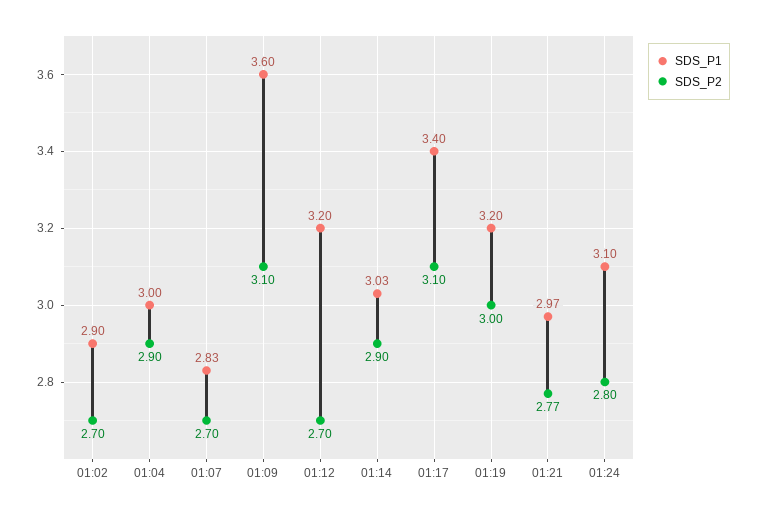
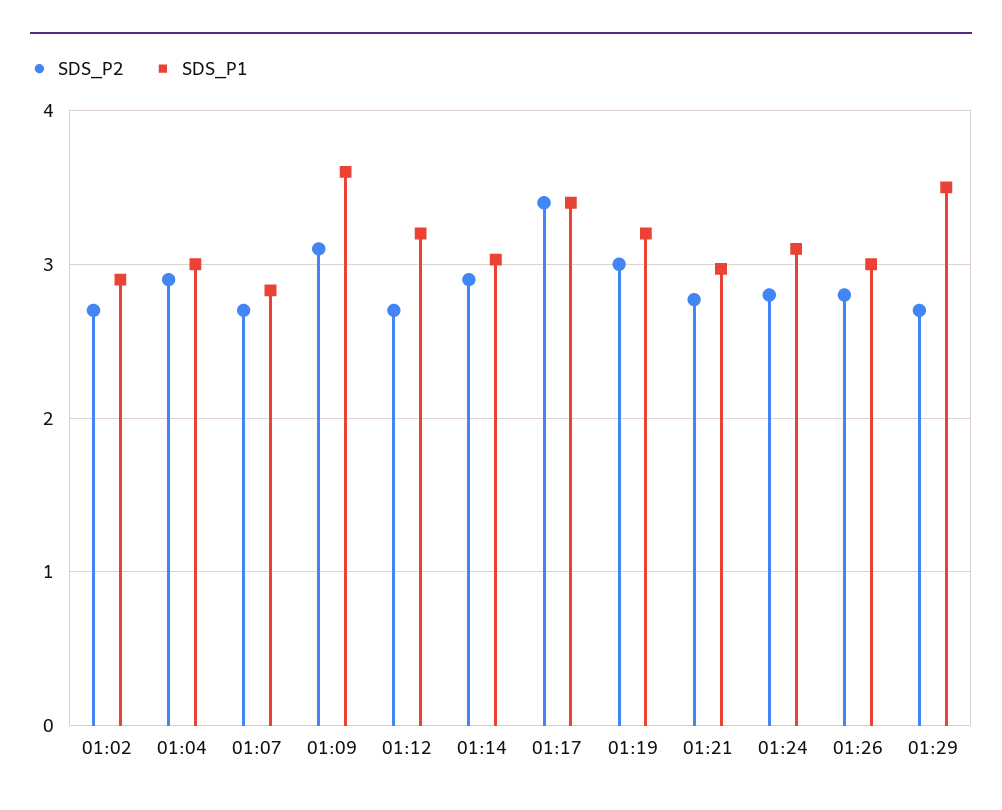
SDS_P2, 01:17: 3.1 -> 3.4
SDS_P2, 01:26: none -> 2.8
SDS_P1, 01:26: none -> 3
SDS_P2, 01:29: none -> 2.7
SDS_P1, 01:29: none -> 3.5

